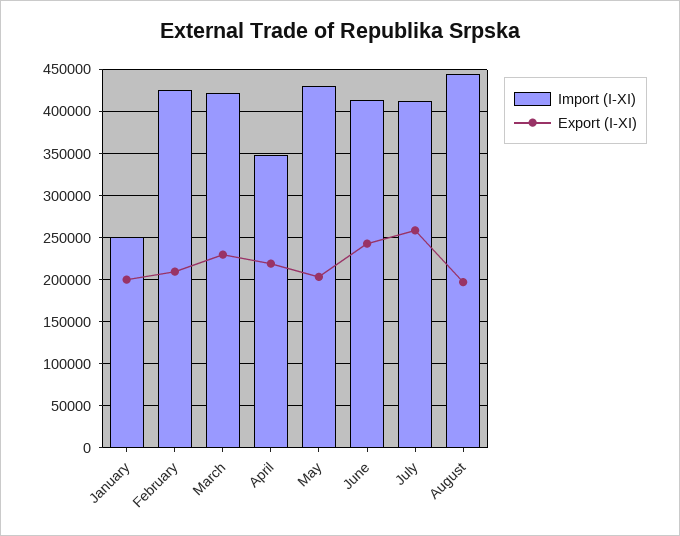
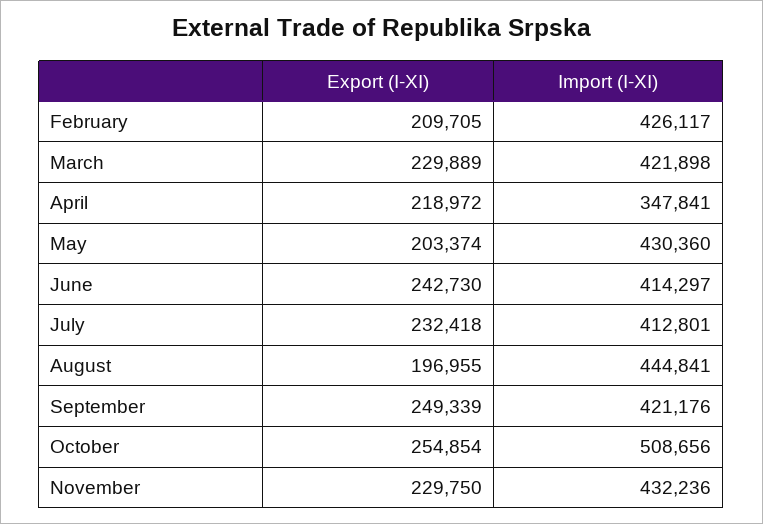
Import (I-XI), January: 250000 -> none
Export (I-XI), January: 200000 -> none
Export (I-XI), July: 260000 -> 232418
Export (I-XI), September: none -> 249339
Import (I-XI), September: none -> 421176
Export (I-XI), October: none -> 254854
Import (I-XI), October: none -> 508656
Export (I-XI), November: none -> 229750
Import (I-XI), November: none -> 432236

